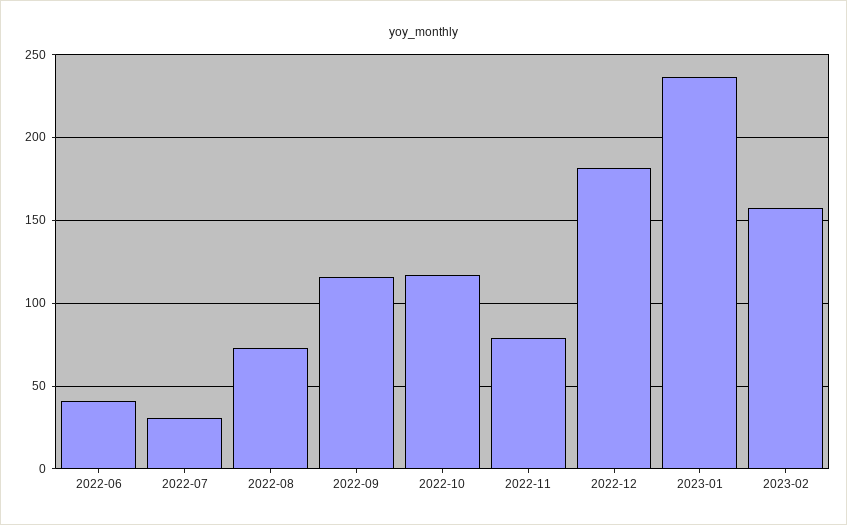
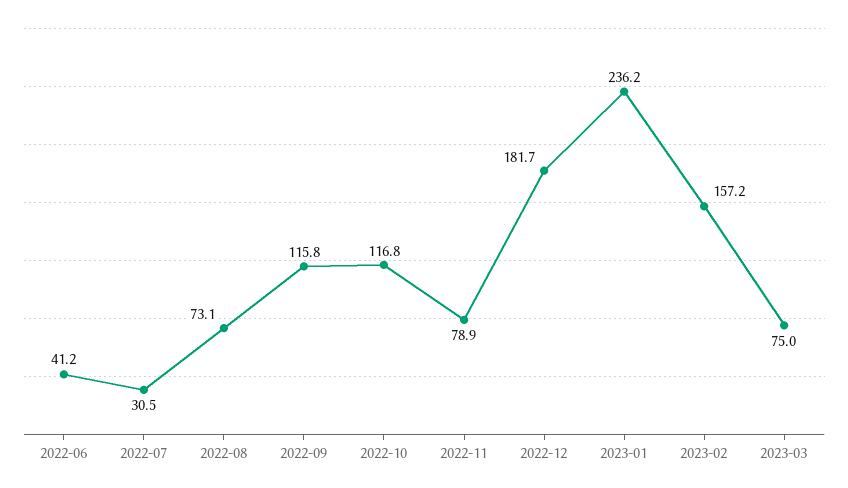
2023-03: none -> 75

